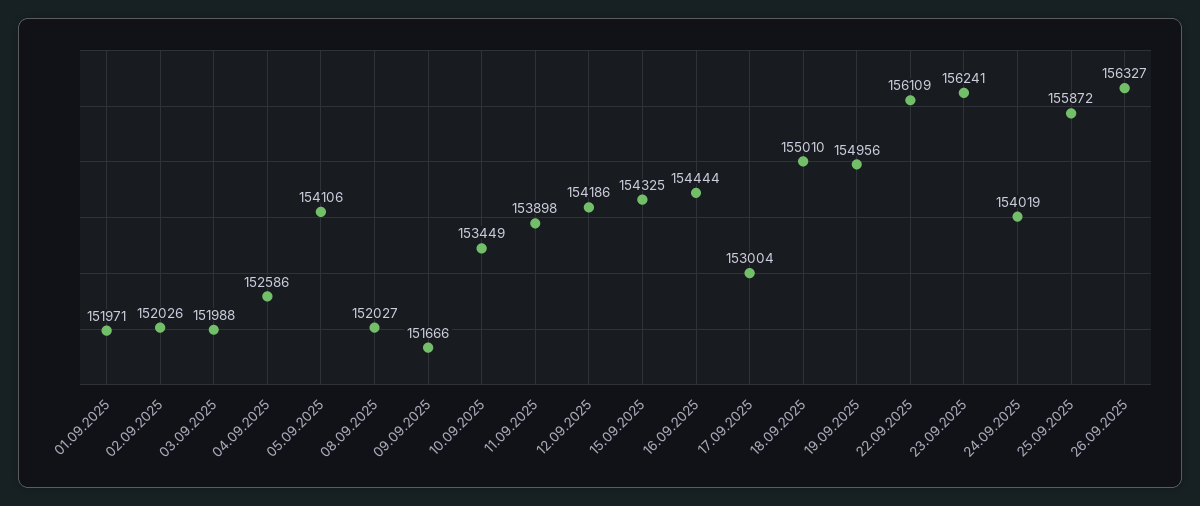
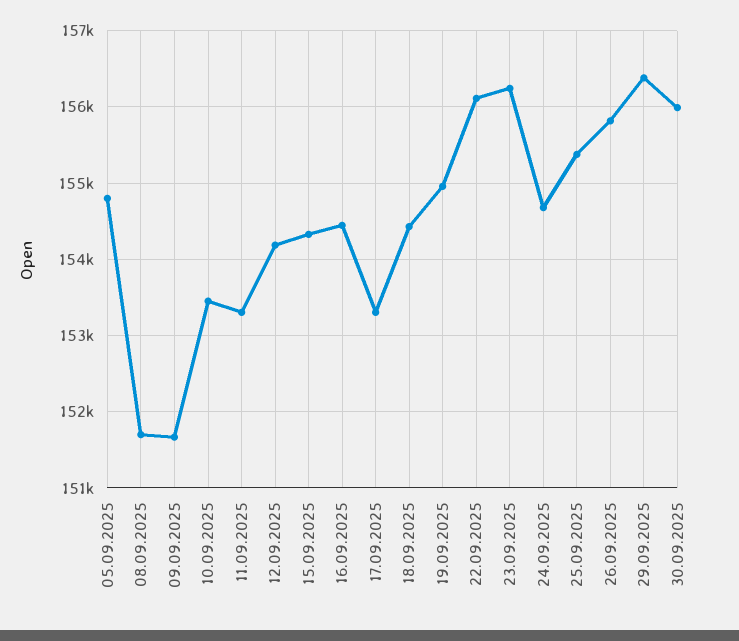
01.09.2025: 151971 -> none
02.09.2025: 152026 -> none
03.09.2025: 151988 -> none
04.09.2025: 152586 -> none
05.09.2025: 154106 -> 154800
08.09.2025: 152027 -> 151700
11.09.2025: 153898 -> 153300
17.09.2025: 153004 -> 153300
18.09.2025: 155010 -> 154400
24.09.2025: 154019 -> 154700
25.09.2025: 155872 -> 155400
26.09.2025: 156327 -> 155800
29.09.2025: none -> 156400
30.09.2025: none -> 156000

